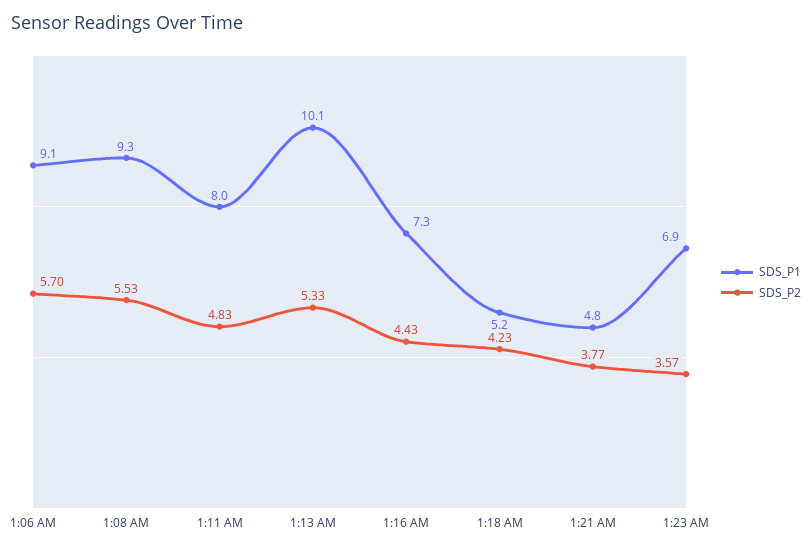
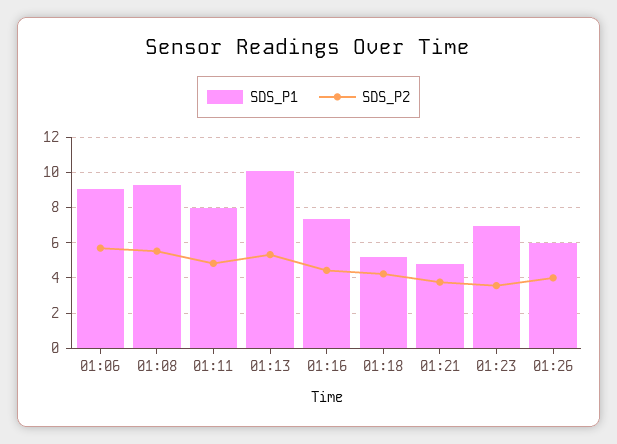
SDS_P1, 01:26: none -> 6
SDS_P2, 01:26: none -> 4

